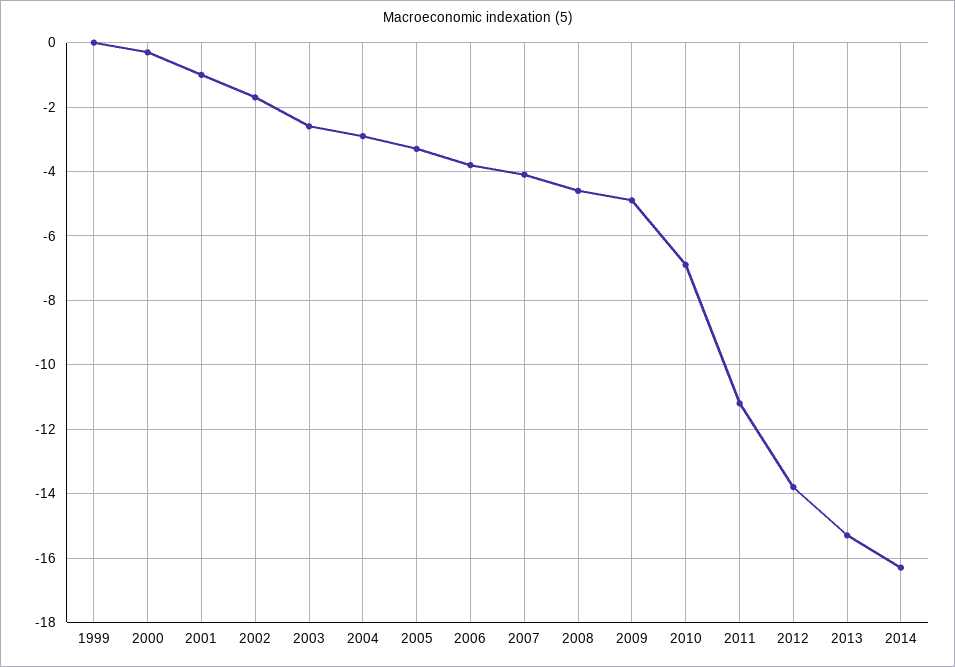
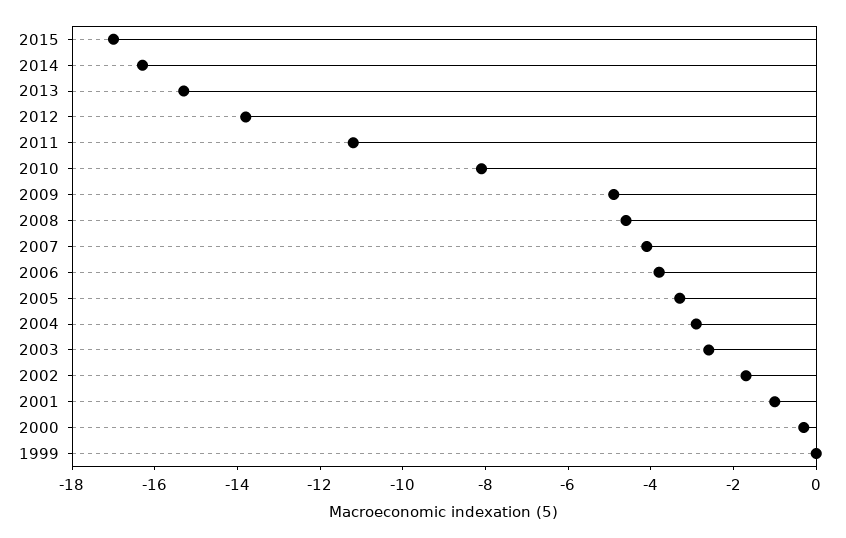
2010: -7 -> -8
2015: none -> -17

